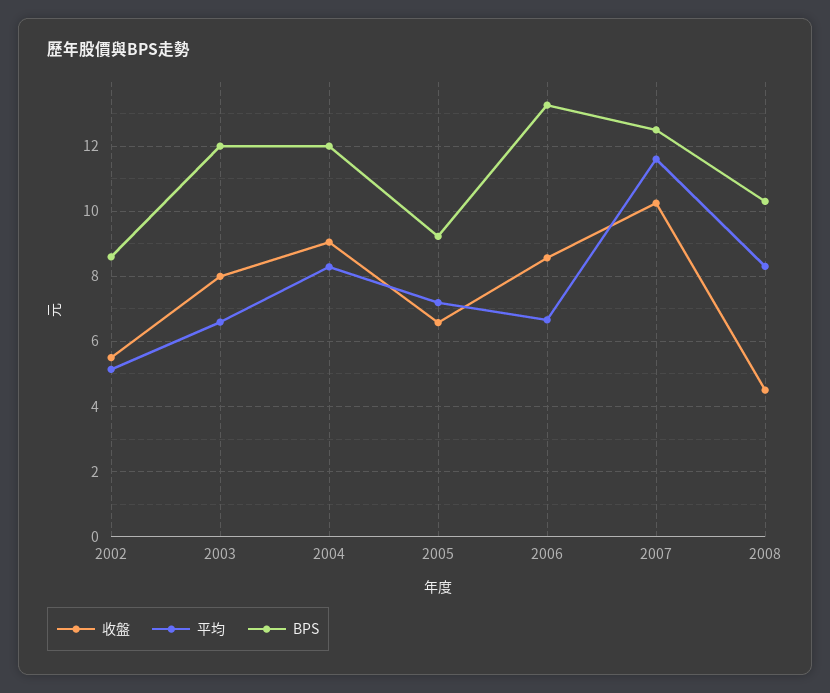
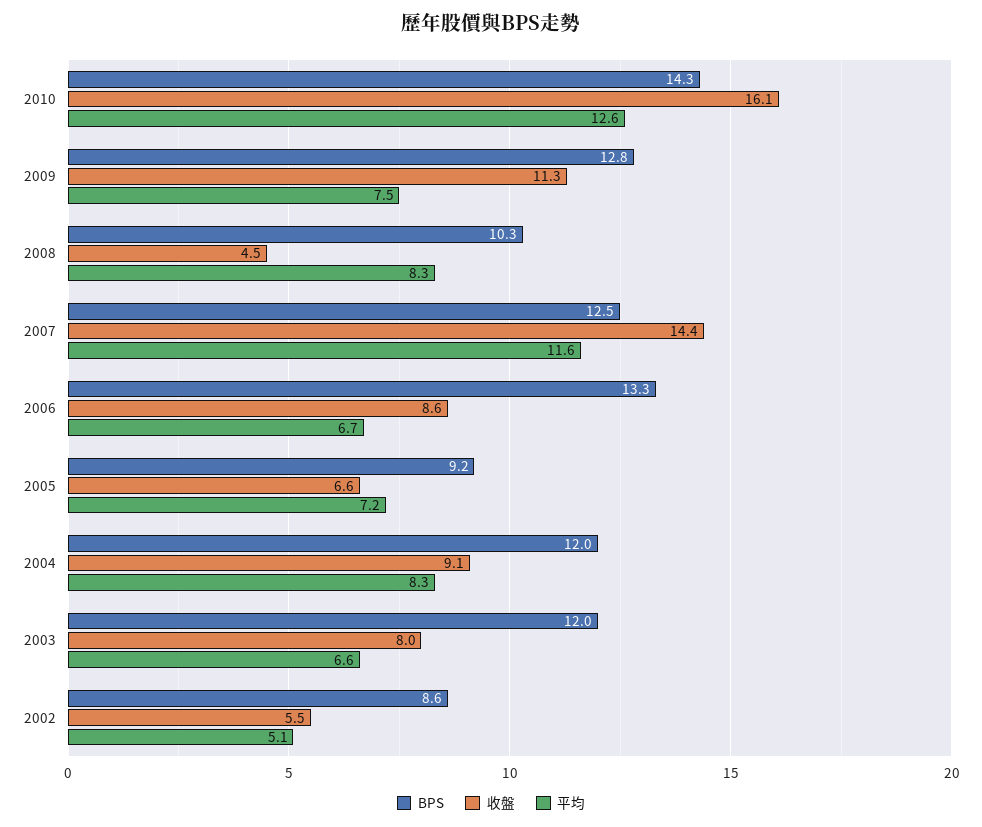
收盤, 2007: 10.2 -> 14.4
BPS, 2010: none -> 14.3
收盤, 2010: none -> 16.1
平均, 2010: none -> 12.6
BPS, 2009: none -> 12.8
收盤, 2009: none -> 11.3
平均, 2009: none -> 7.5

